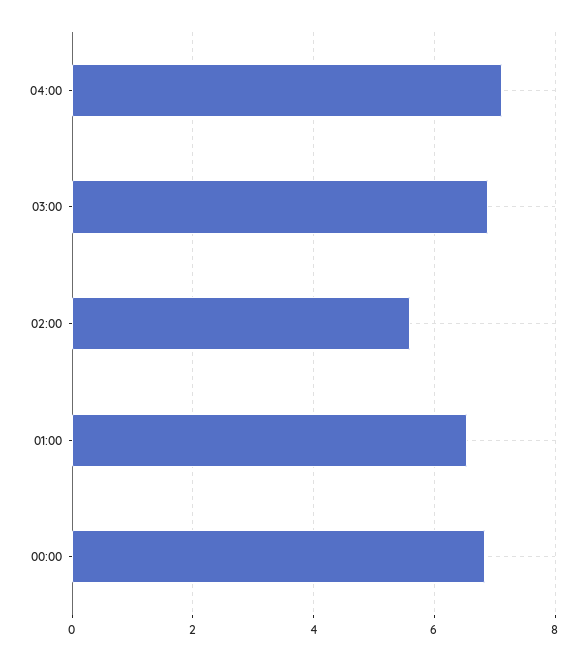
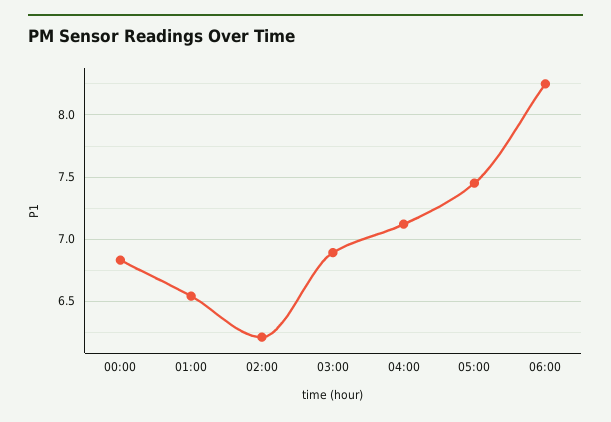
02:00: 5.6 -> 6.2
05:00: none -> 7.45
06:00: none -> 8.25

